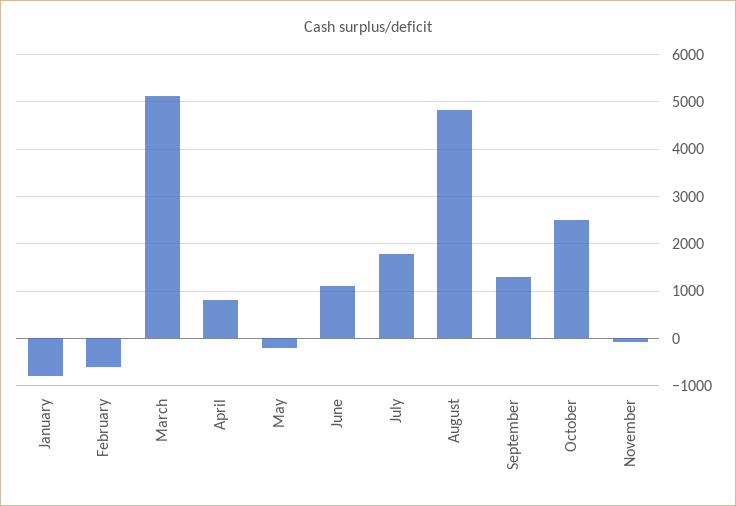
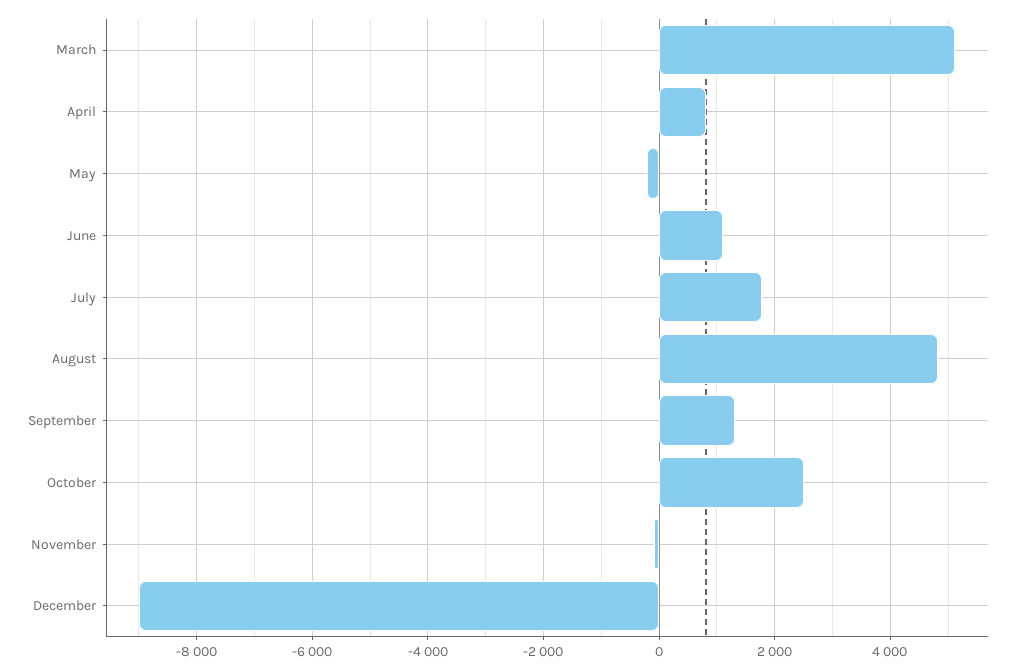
January: -800 -> none
February: -600 -> none
December: none -> -9000

